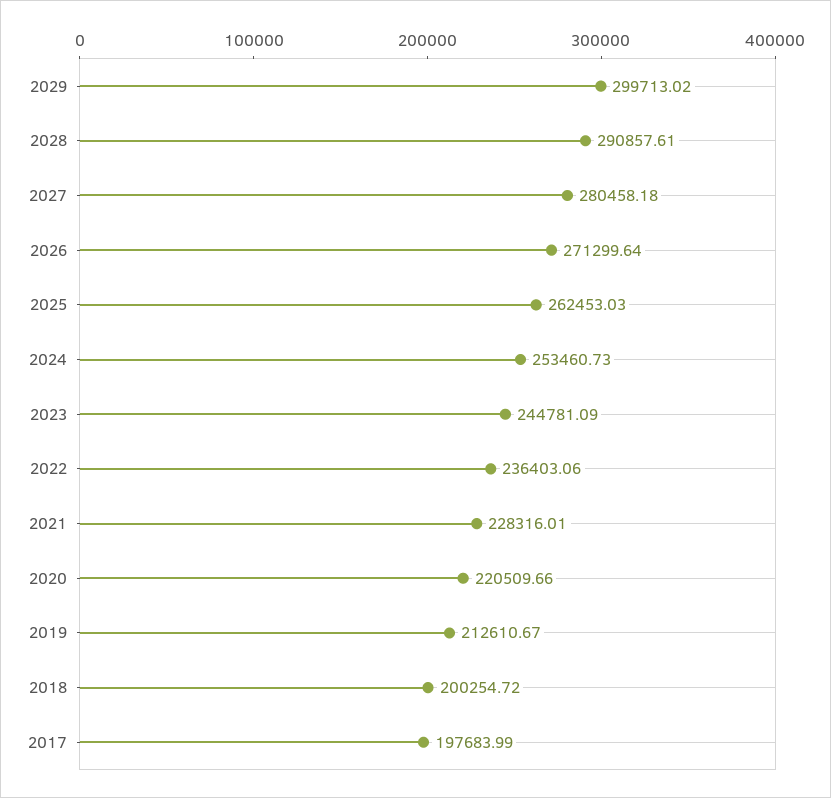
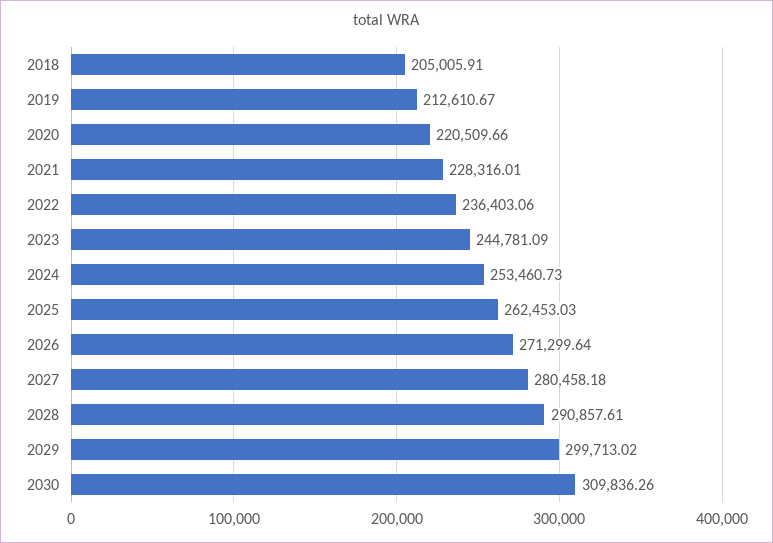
2018: 200254.72 -> 205005.91
2017: 197683.99 -> none
2030: none -> 309836.26

